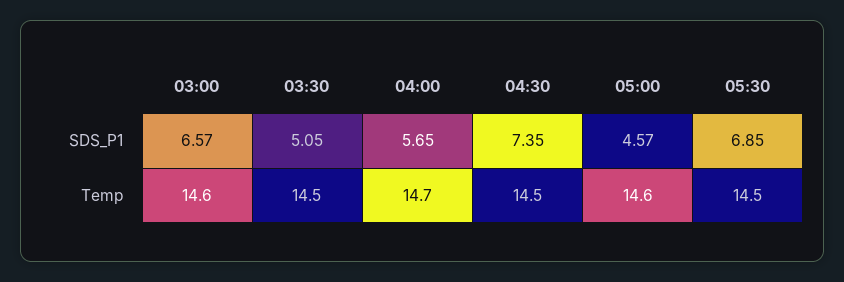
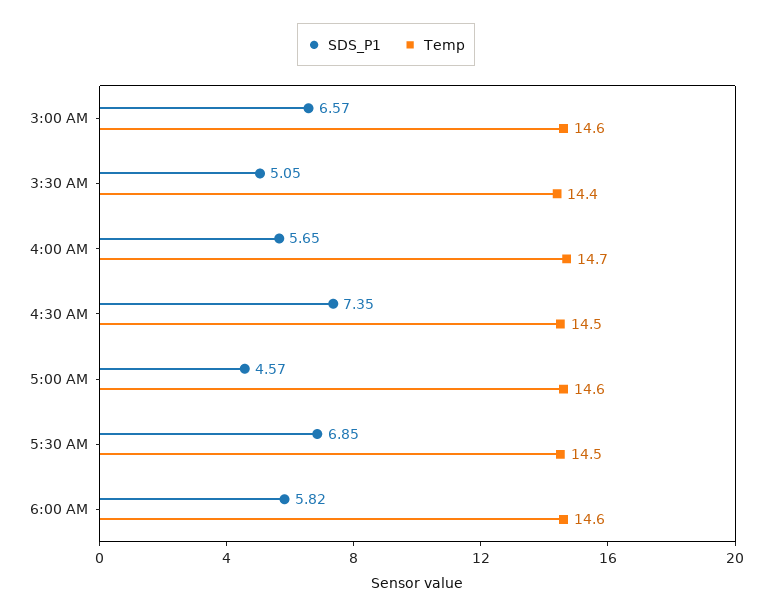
Temp, 03:30: 14.5 -> 14.4
SDS_P1, 6:00 AM: none -> 5.82
Temp, 6:00 AM: none -> 14.6

